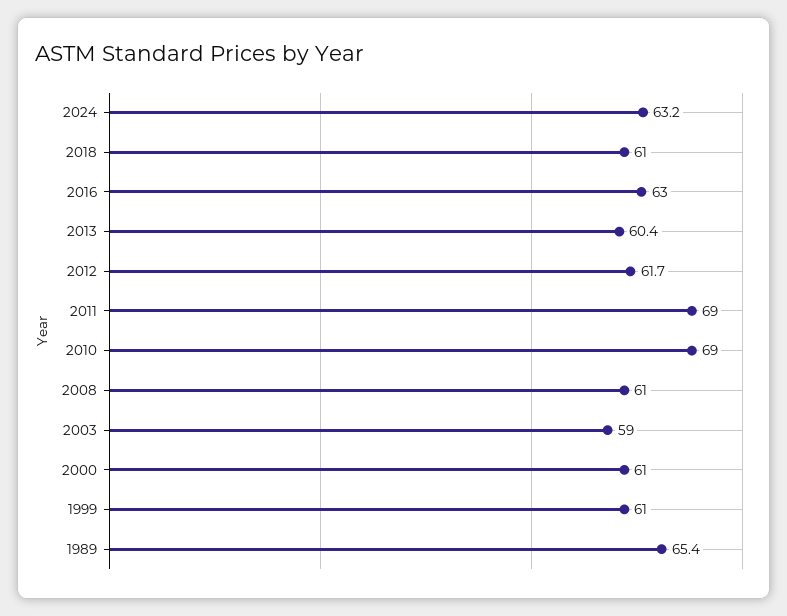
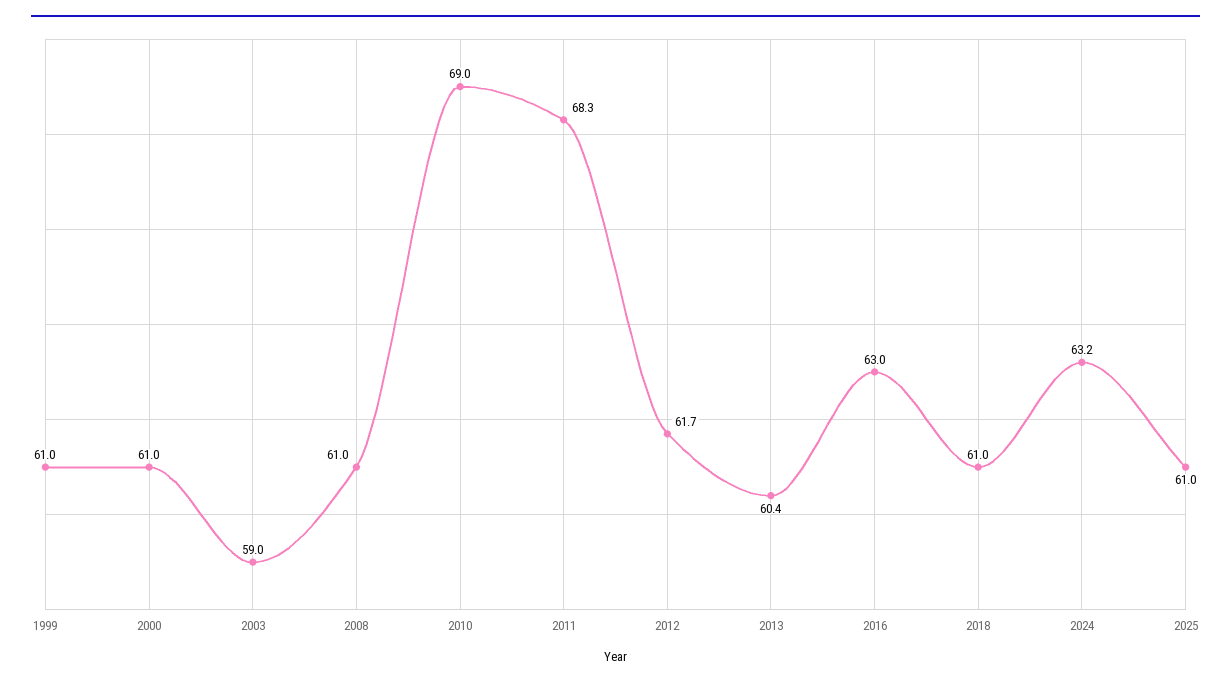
2011: 69 -> 68.3
1989: 65.4 -> none
2025: none -> 61

